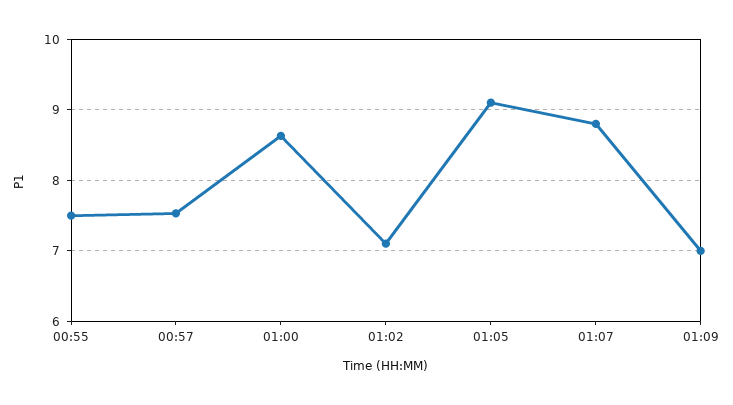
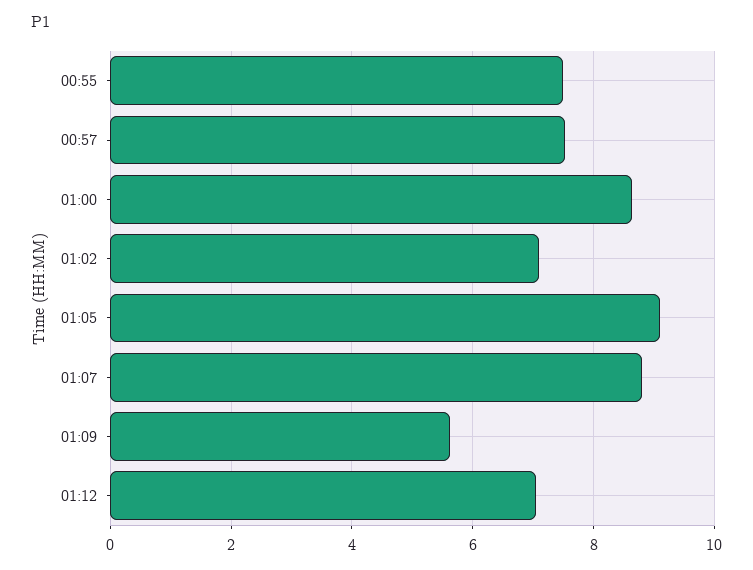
01:09: 7 -> 5.6
01:12: none -> 7

